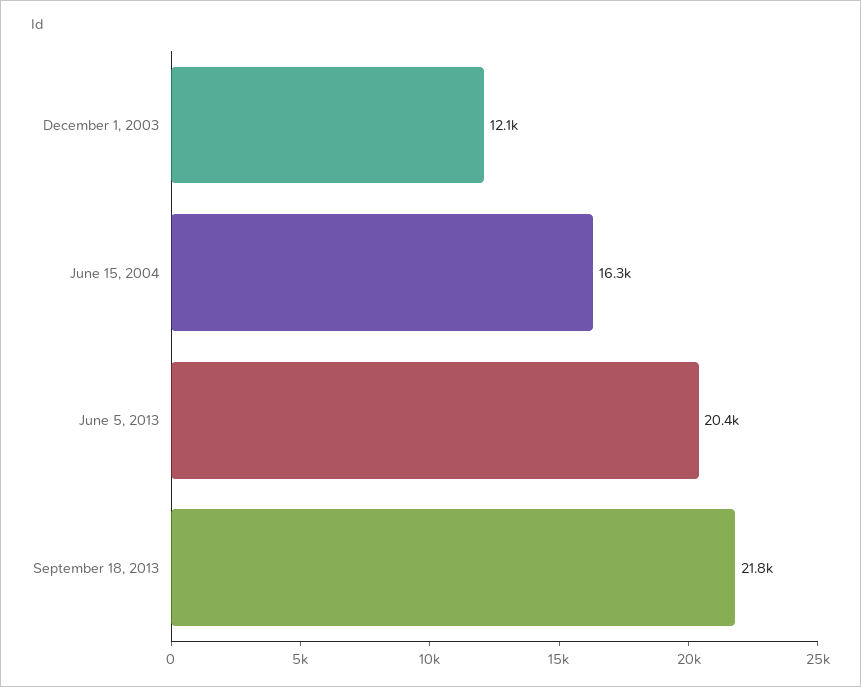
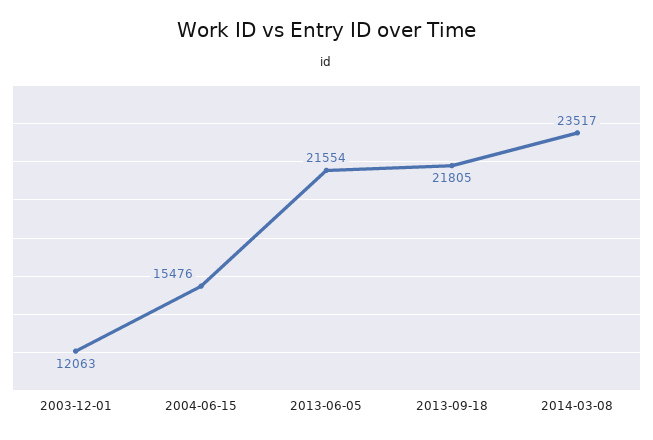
June 15, 2004: 16300 -> 15476
June 5, 2013: 20400 -> 21554
2014-03-08: none -> 23517

